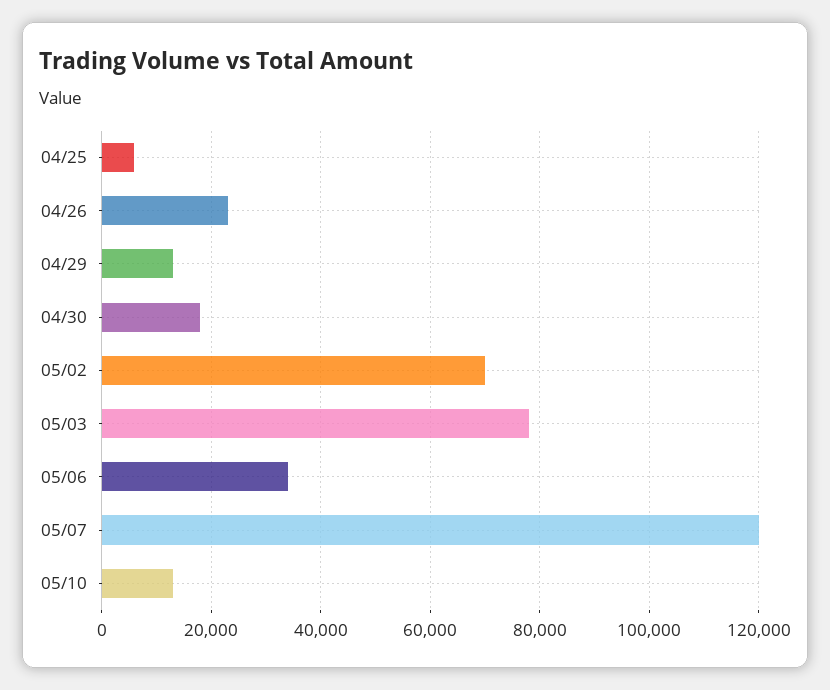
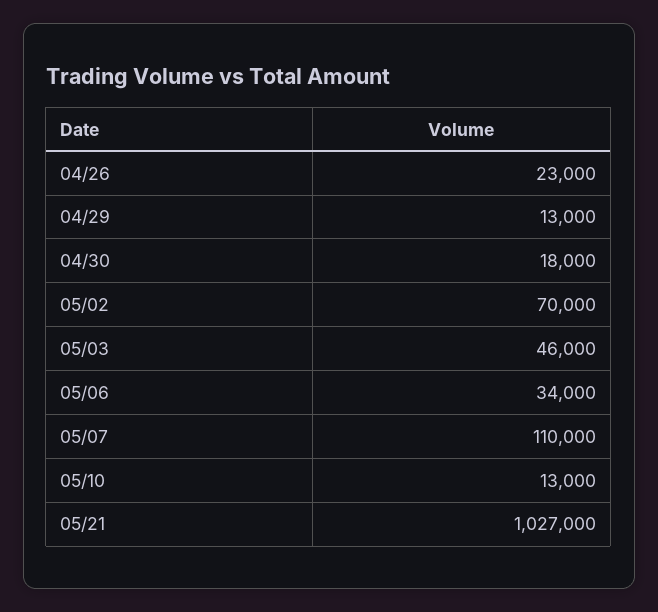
04/25: 6000 -> none
05/03: 78000 -> 46000
05/07: 120000 -> 110000
05/21: none -> 1027000

